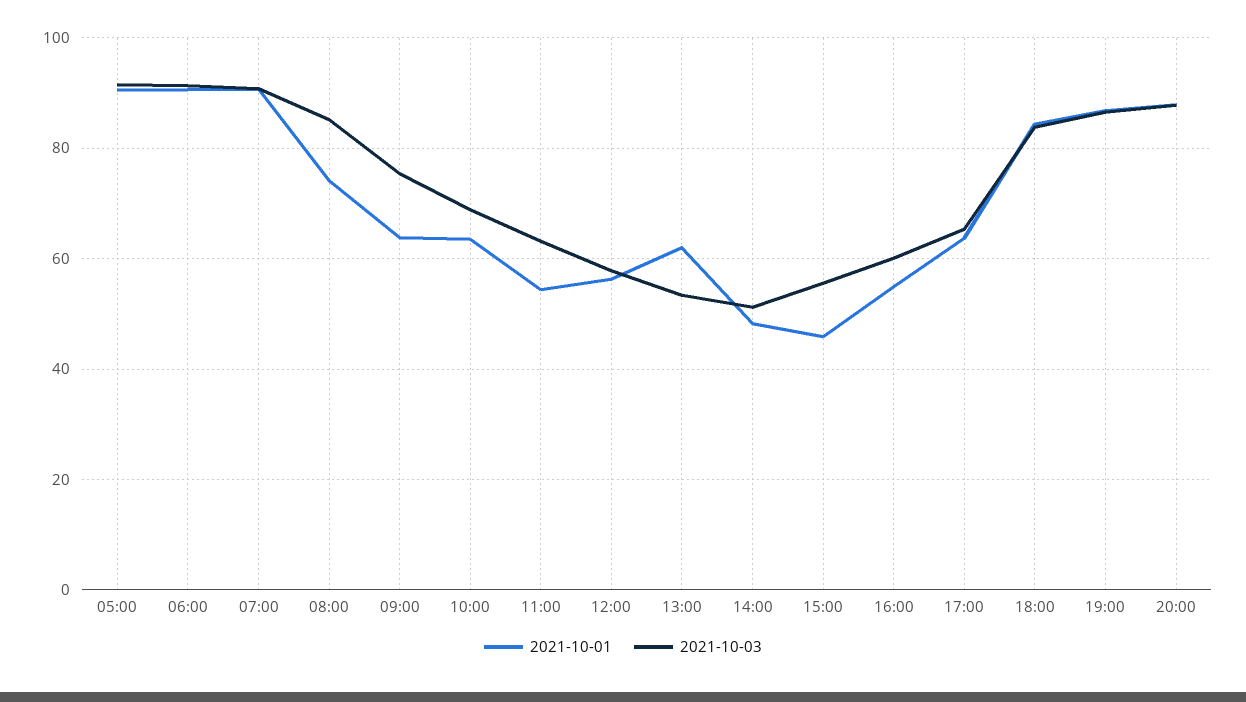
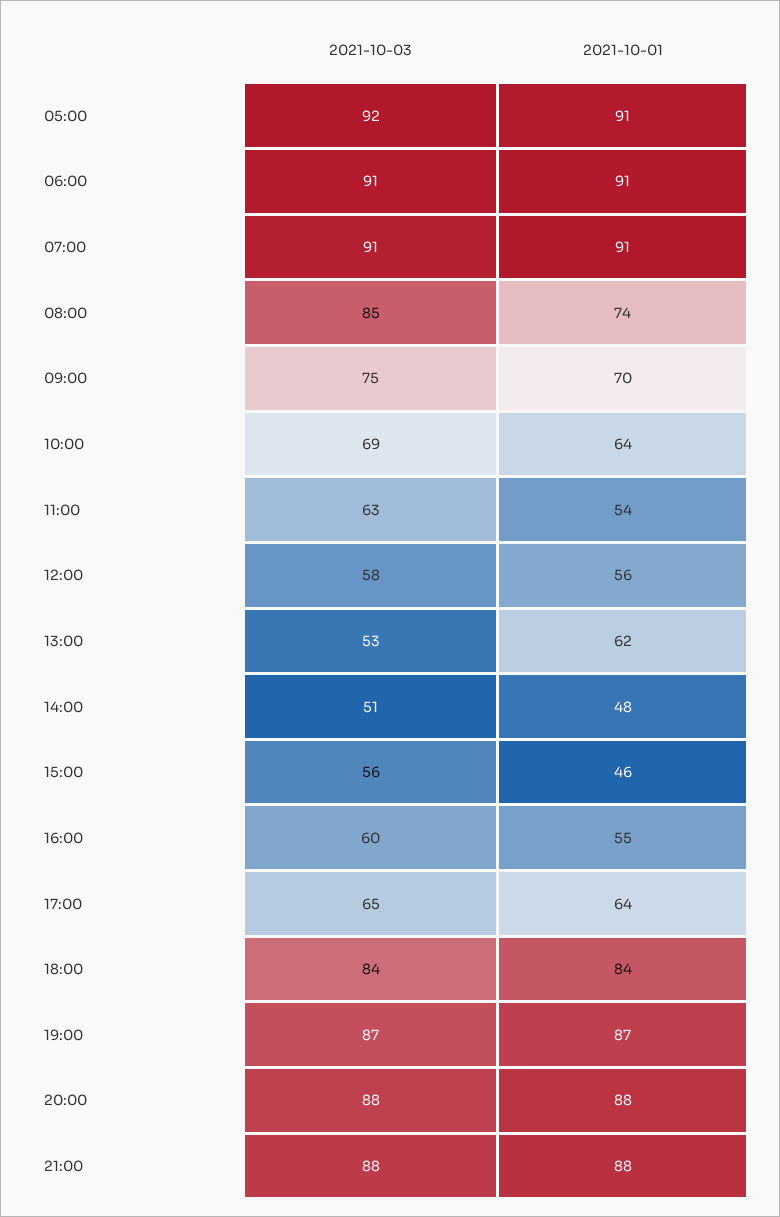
2021-10-01, 09:00: 64 -> 70
2021-10-03, 21:00: none -> 88
2021-10-01, 21:00: none -> 88

